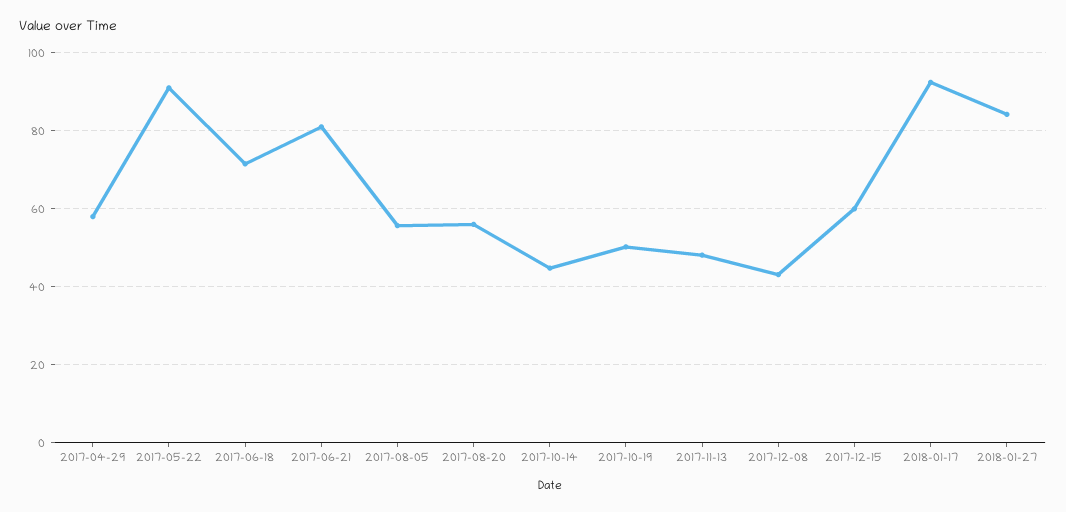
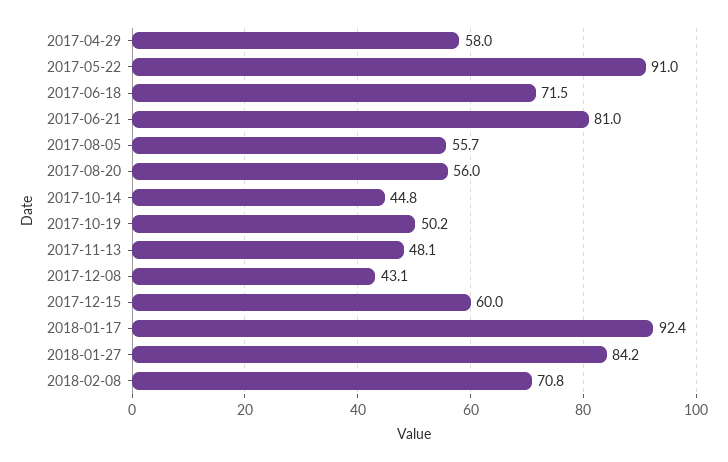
2018-02-08: none -> 70.8

